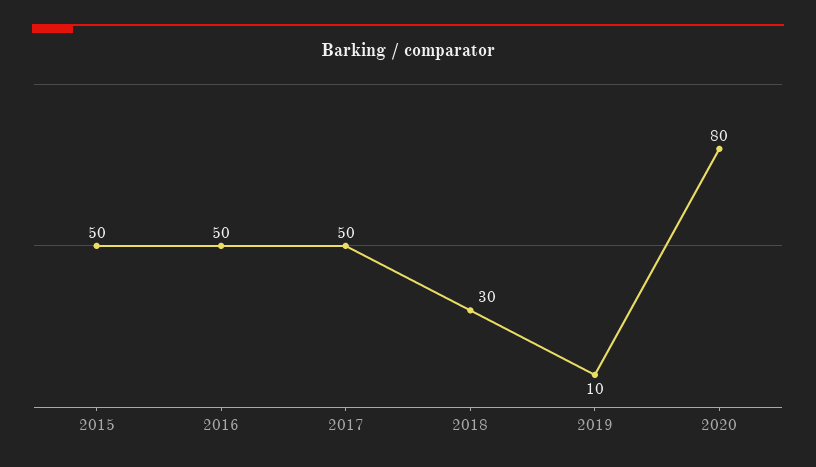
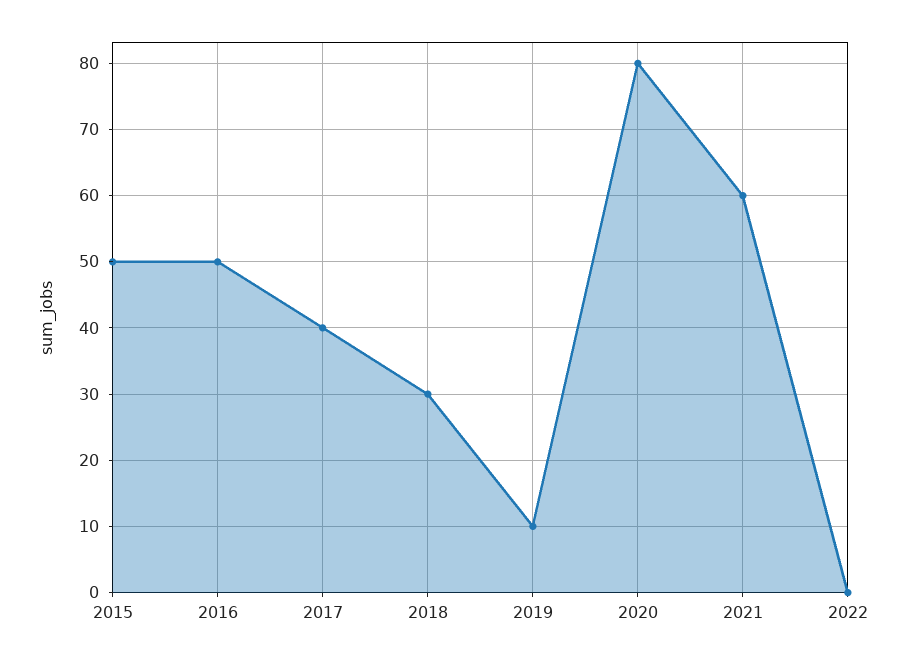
2017: 50 -> 40
2021: none -> 60
2022: none -> 0

